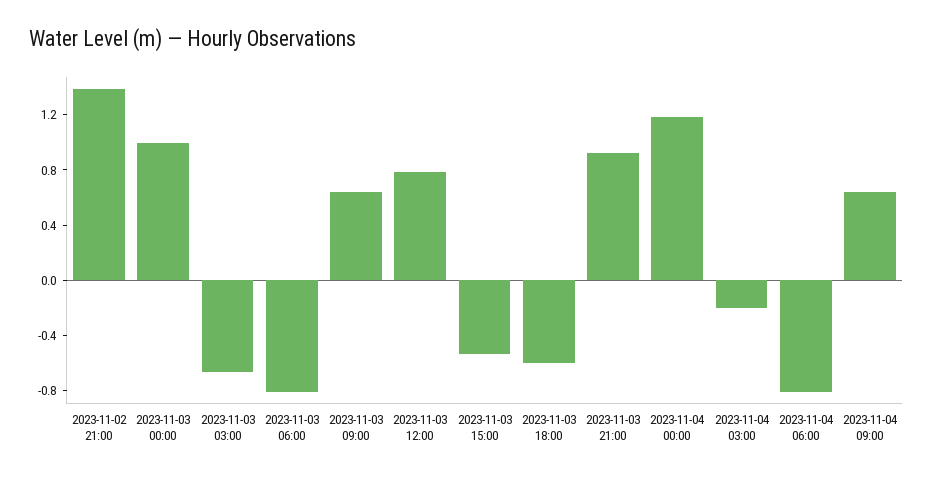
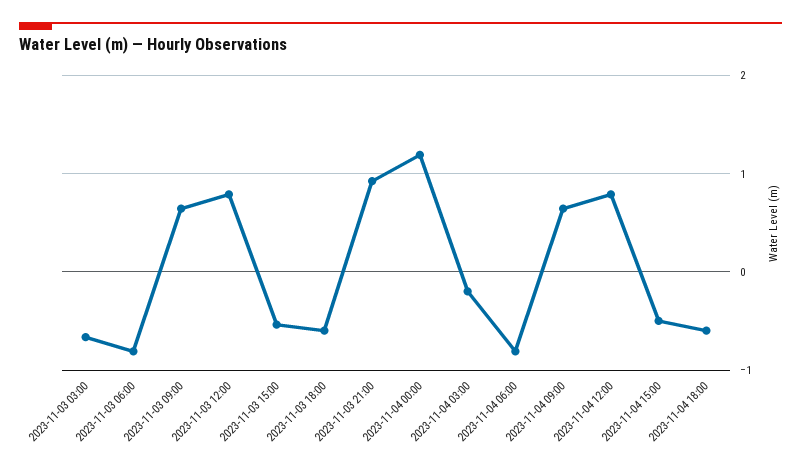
2023-11-02 21:00: 1.4 -> none
2023-11-03 00:00: 1 -> none
2023-11-04 12:00: none -> 0.8
2023-11-04 15:00: none -> -0.5
2023-11-04 18:00: none -> -0.6

